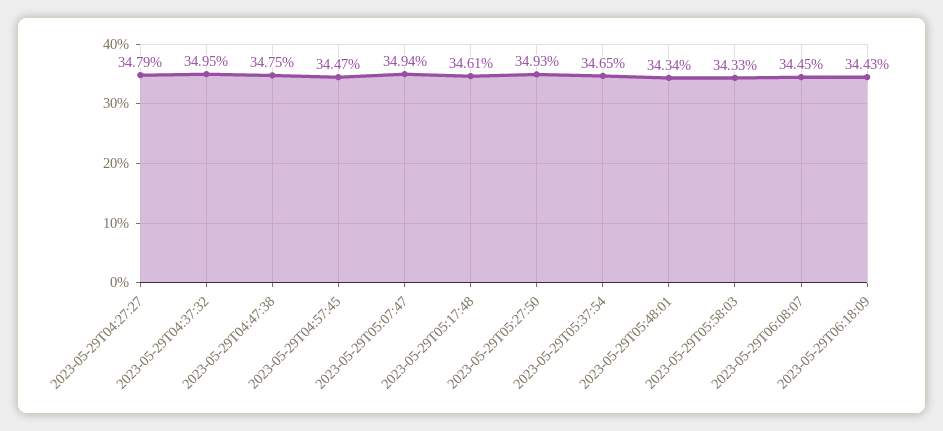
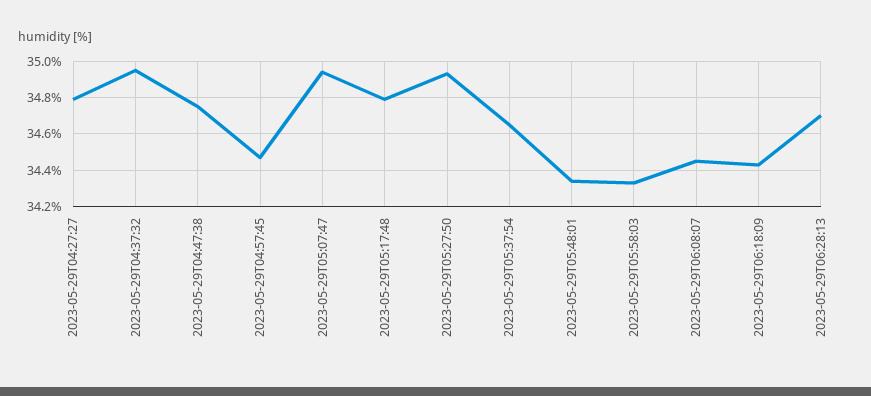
2023-05-29T05:17:48: 34.61 -> 34.8
2023-05-29T06:28:13: none -> 34.7

